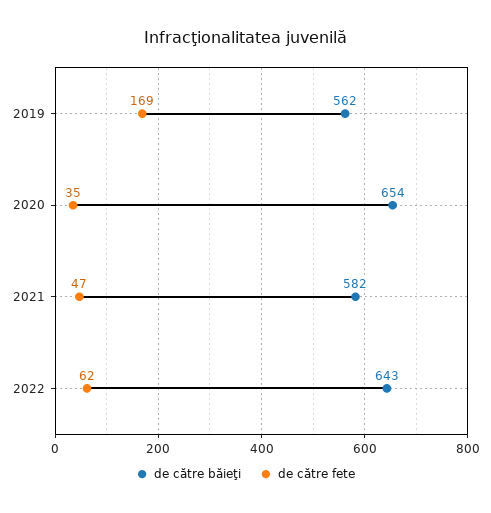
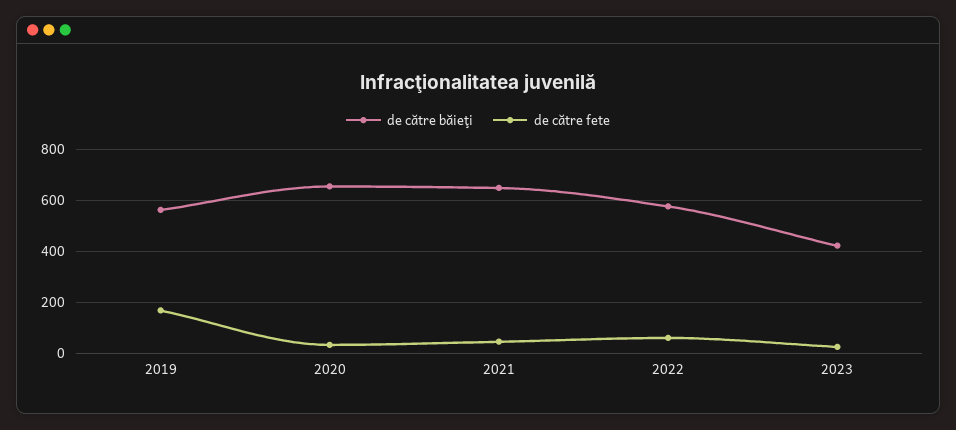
de către băieţi, 2021: 582 -> 650
de către băieţi, 2022: 643 -> 575
de către băieţi, 2023: none -> 425
de către fete, 2023: none -> 25

